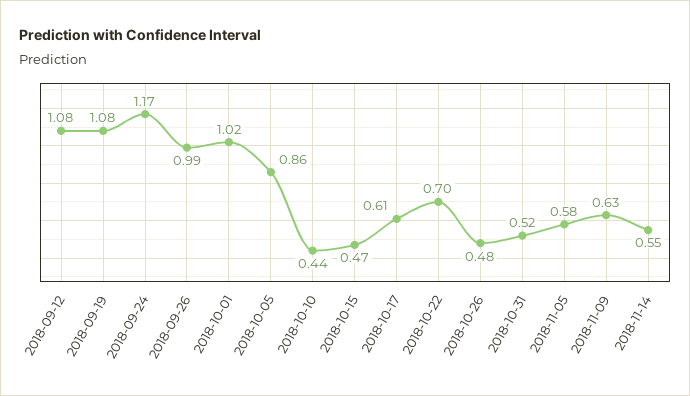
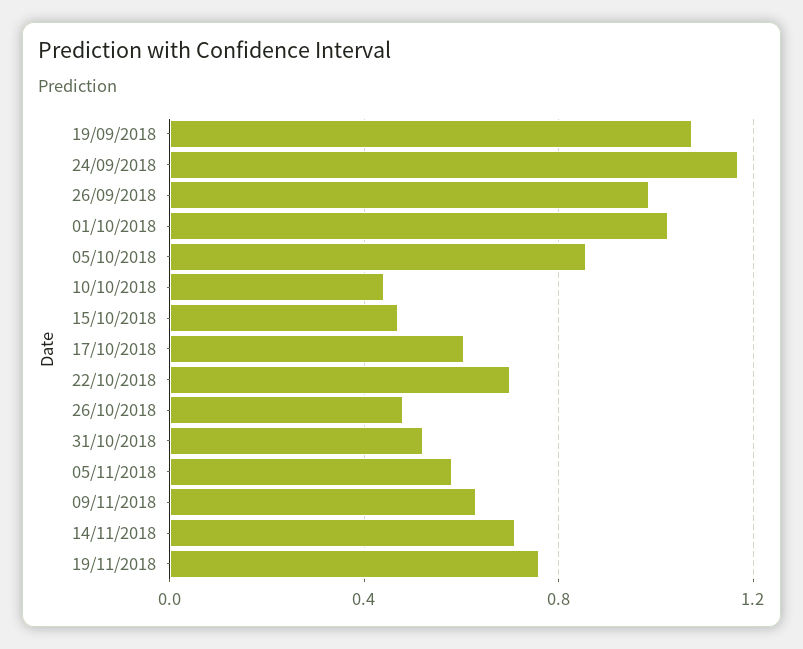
2018-09-12: 1.08 -> none
2018-11-14: 0.55 -> 0.7
19/11/2018: none -> 0.75

